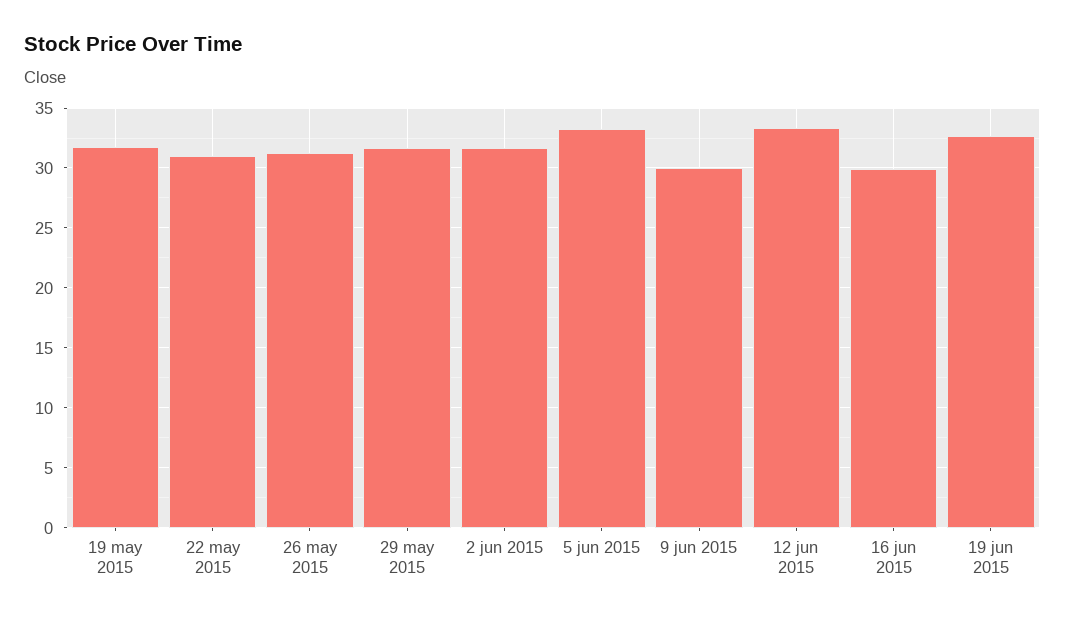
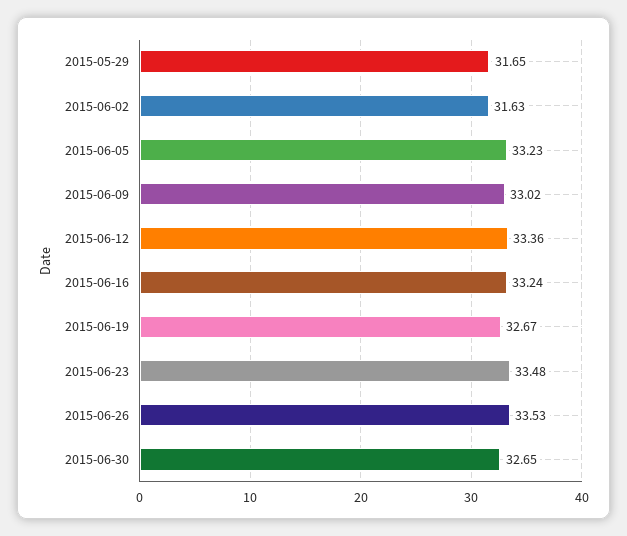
19 may 2015: 32 -> none
22 may 2015: 31 -> none
26 may 2015: 31 -> none
9 jun 2015: 30 -> 33.02
16 jun 2015: 30 -> 33.24
2015-06-23: none -> 33.48
2015-06-26: none -> 33.53
2015-06-30: none -> 32.65

